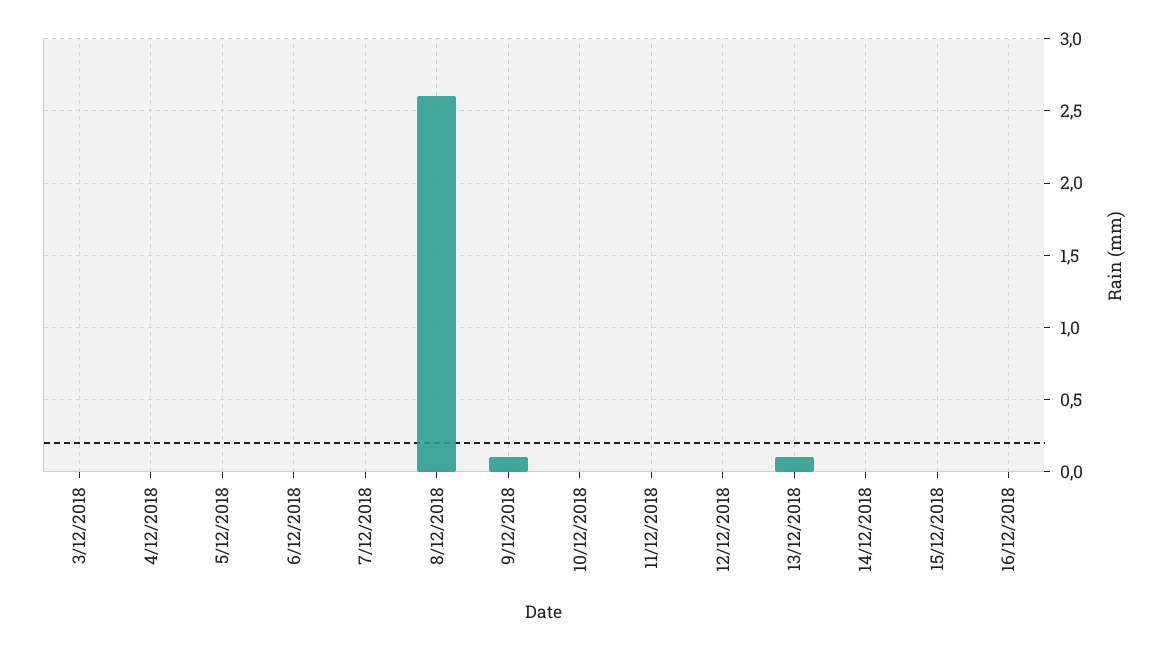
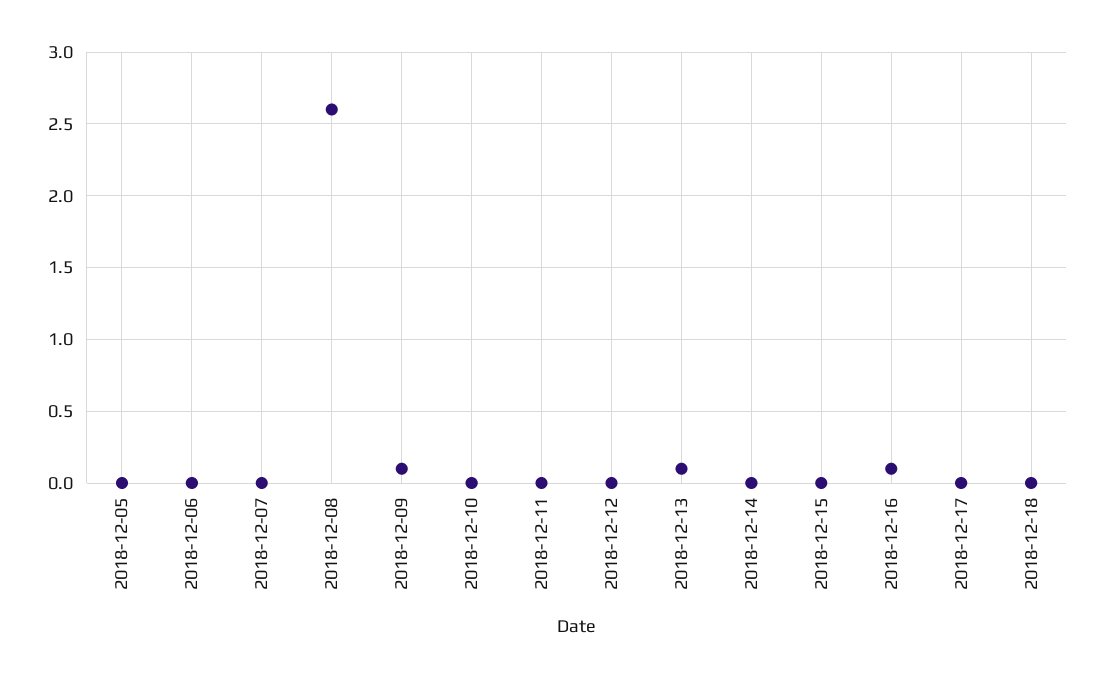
3/12/2018: 0 -> none
4/12/2018: 0 -> none
16/12/2018: 0 -> 0.1
2018-12-17: none -> 0
2018-12-18: none -> 0

